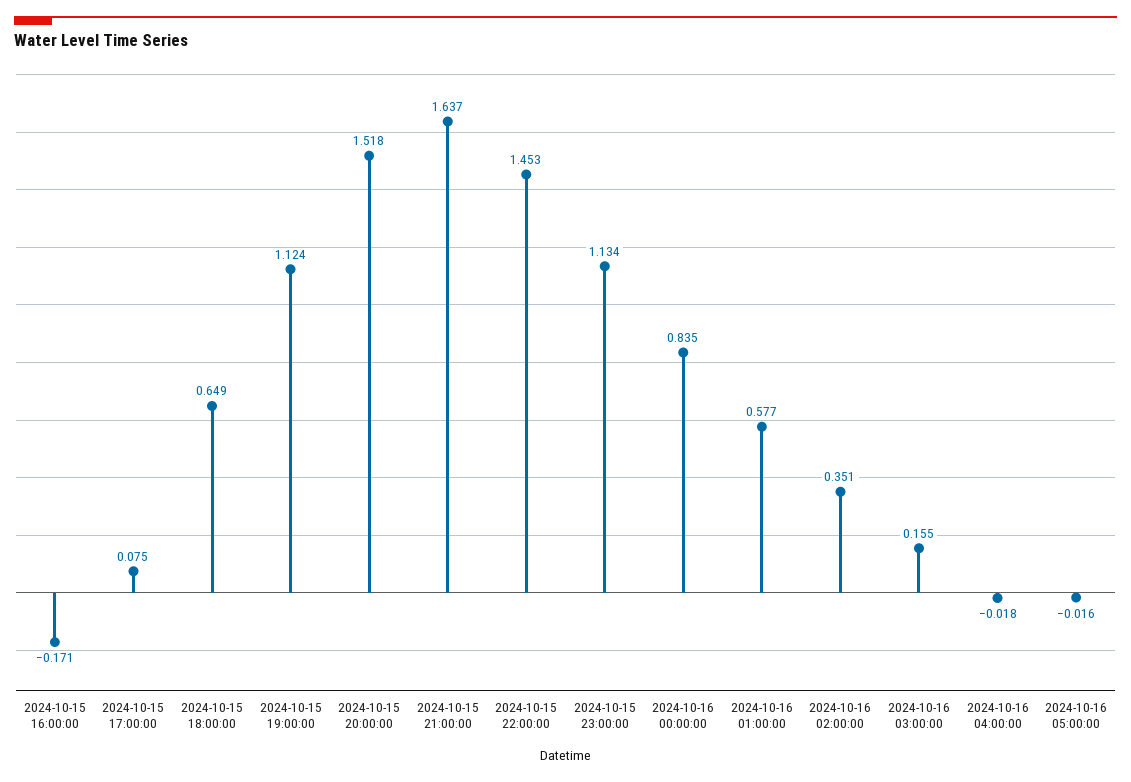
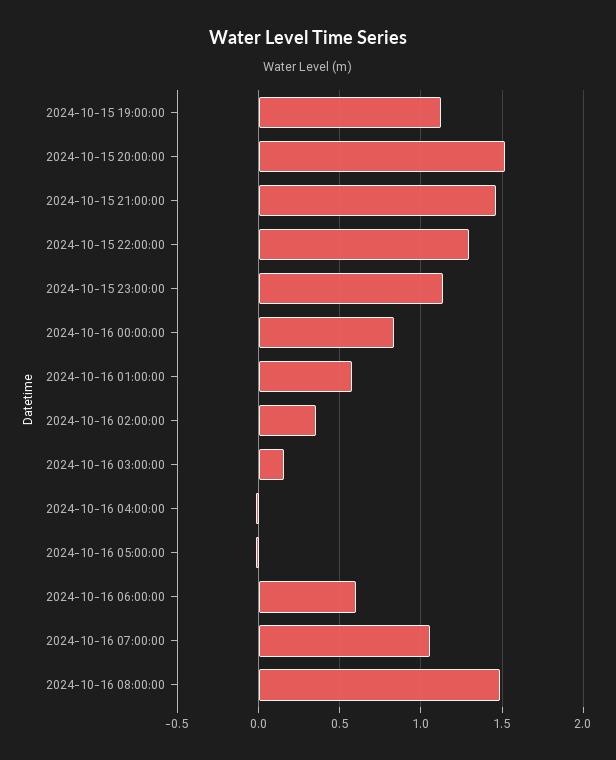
2024-10-15 16:00:00: -0.171 -> none
2024-10-15 17:00:00: 0.075 -> none
2024-10-15 18:00:00: 0.649 -> none
2024-10-15 21:00:00: 1.637 -> 1.45
2024-10-15 22:00:00: 1.453 -> 1.3
2024-10-16 06:00:00: none -> 0.6
2024-10-16 07:00:00: none -> 1.05
2024-10-16 08:00:00: none -> 1.5

